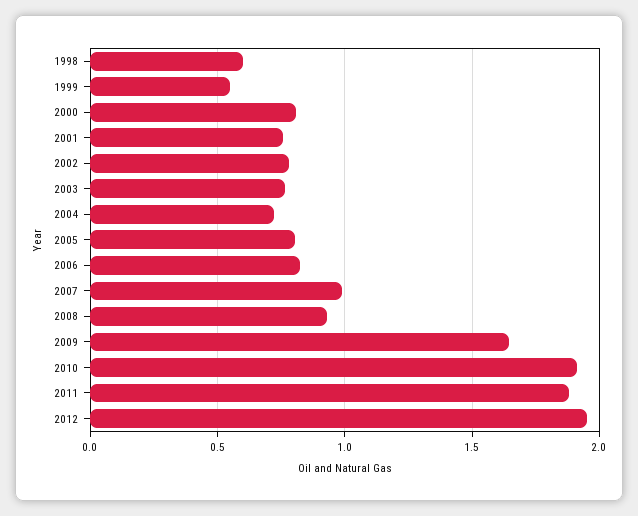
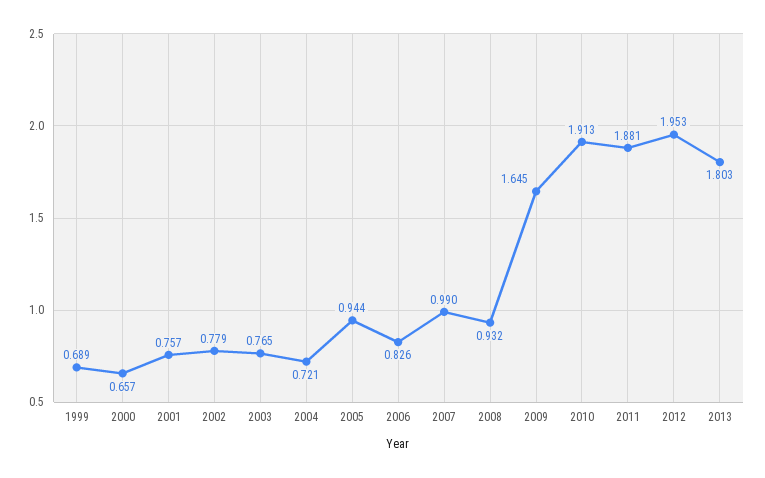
1998: 0.6 -> none
1999: 0.55 -> 0.689
2000: 0.8 -> 0.657
2005: 0.8 -> 0.944
2013: none -> 1.803

